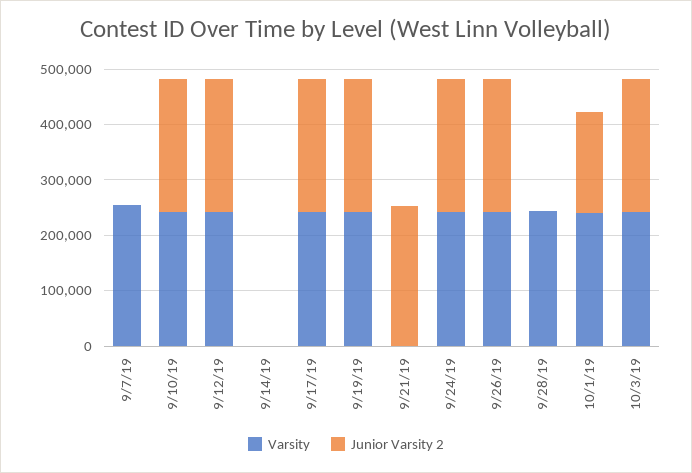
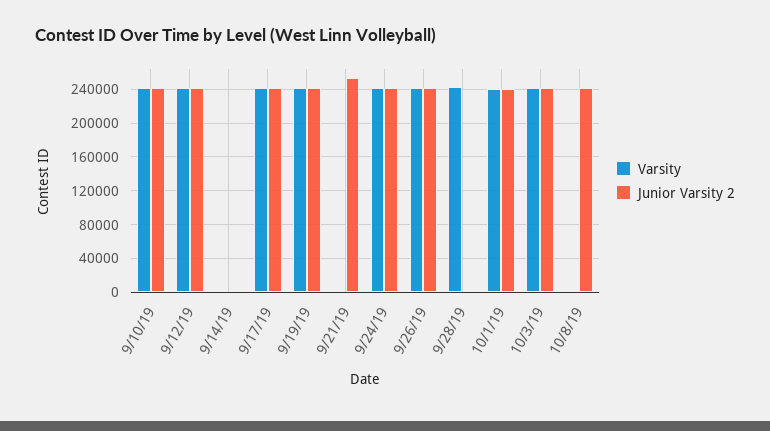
Varsity, 9/7/19: 260000 -> none
Junior Varsity 2, 9/7/19: 0 -> none
Junior Varsity 2, 10/1/19: 180000 -> 240000
Varsity, 10/8/19: none -> 0
Junior Varsity 2, 10/8/19: none -> 240000

